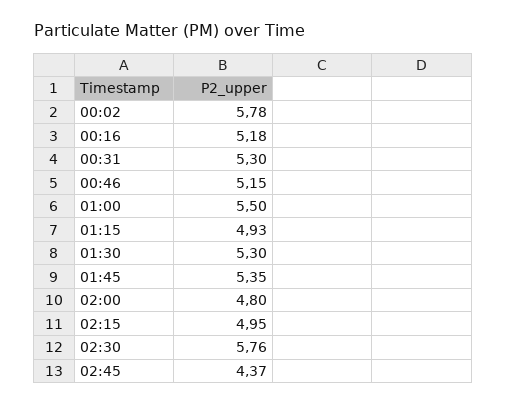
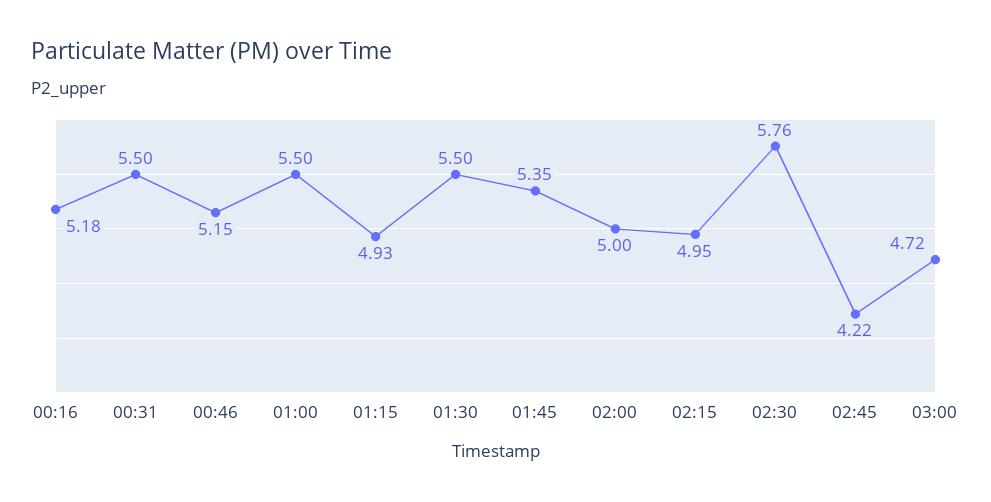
00:02: 5.78 -> none
00:31: 5.3 -> 5.5
01:30: 5.3 -> 5.5
02:00: 4.8 -> 5
02:45: 4.37 -> 4.22
03:00: none -> 4.72

